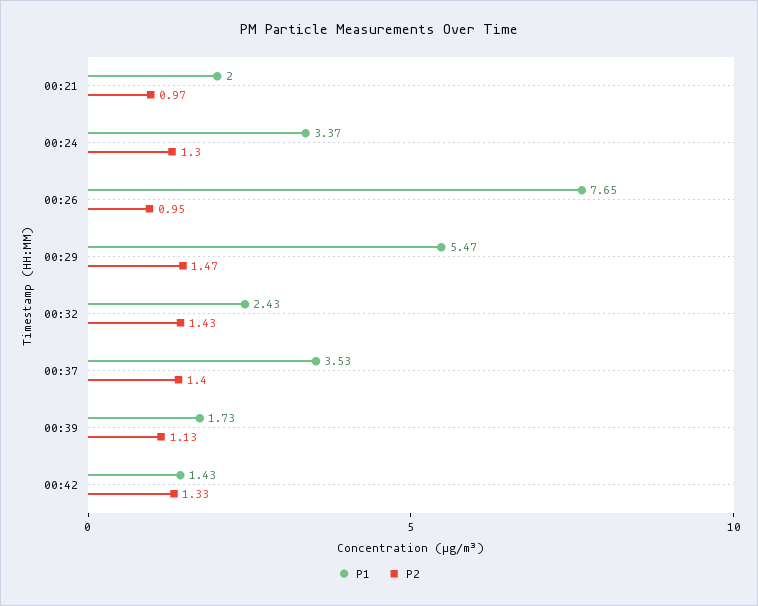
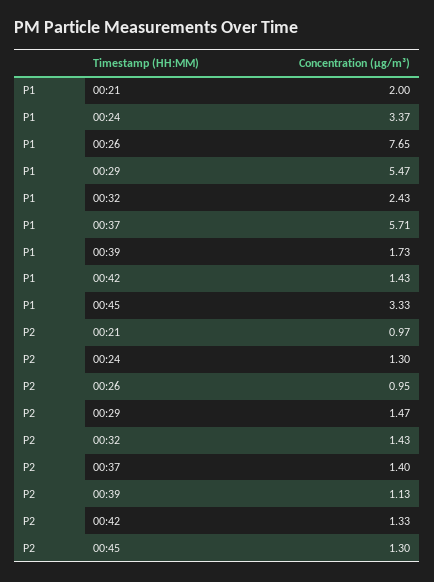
P1, 00:37: 3.53 -> 5.71
P1, 00:45: none -> 3.33
P2, 00:45: none -> 1.3

